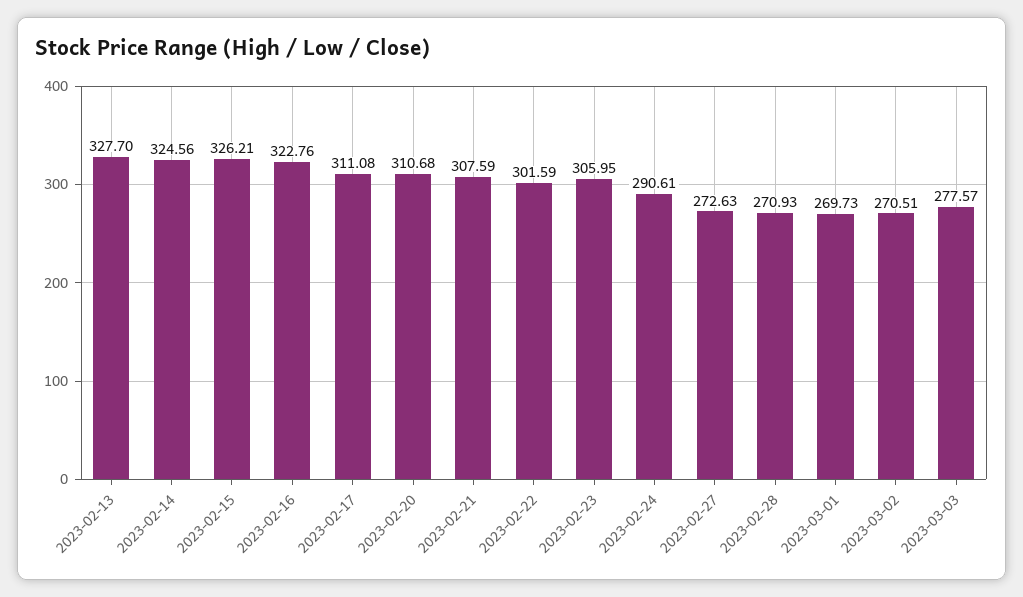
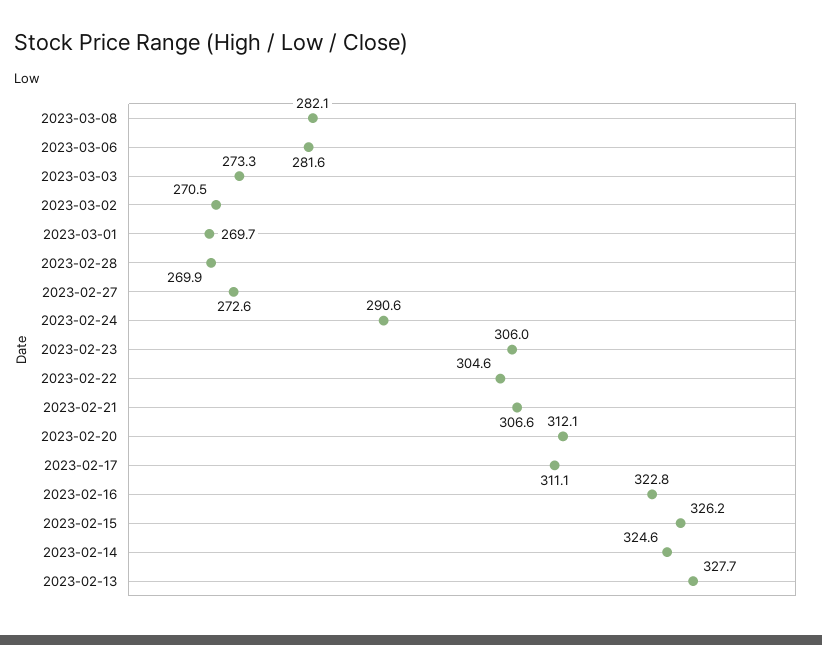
2023-02-20: 310.68 -> 312.1
2023-02-21: 307.59 -> 306.6
2023-02-22: 301.59 -> 304.6
2023-02-28: 270.93 -> 269.9
2023-03-03: 277.57 -> 273.3
2023-03-08: none -> 282.1
2023-03-06: none -> 281.6

